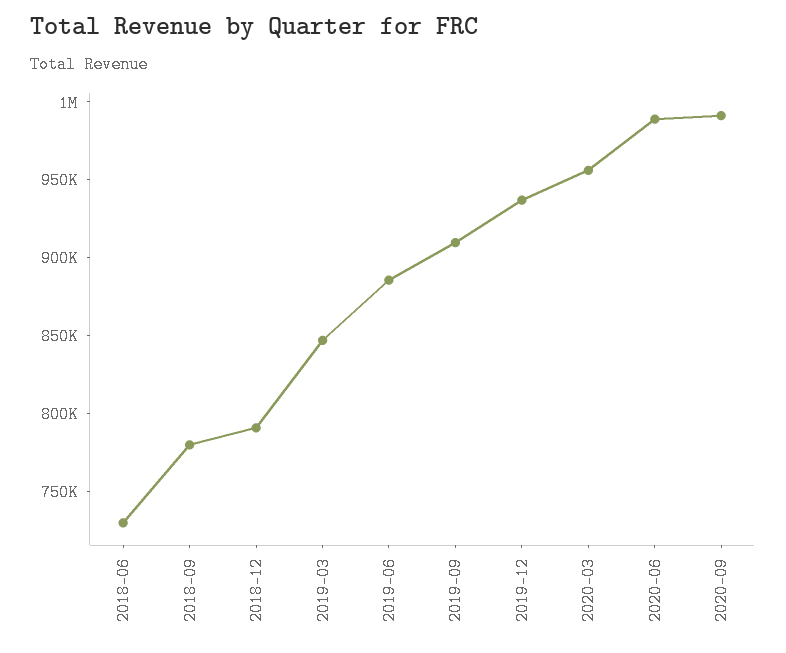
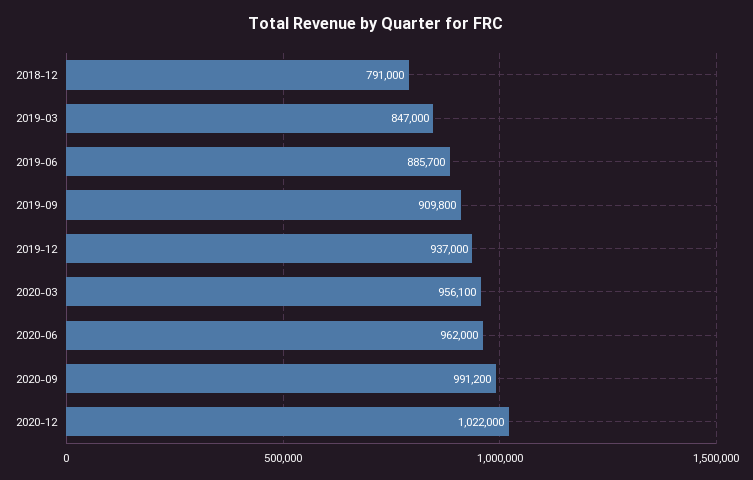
2018-06: 730000 -> none
2018-09: 780000 -> none
2020-06: 990000 -> 962000
2020-12: none -> 1022000

